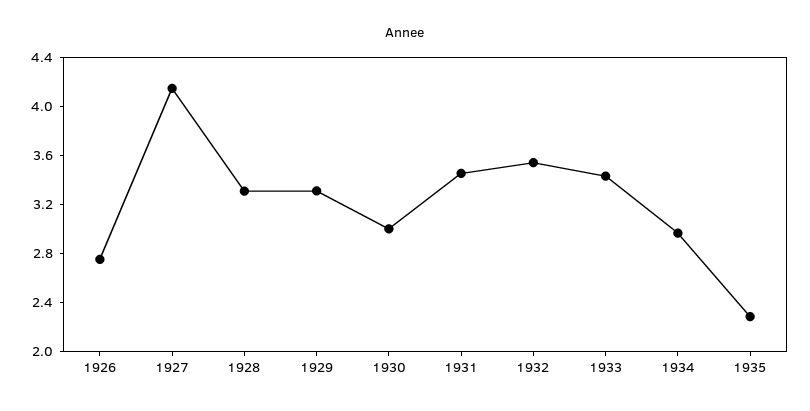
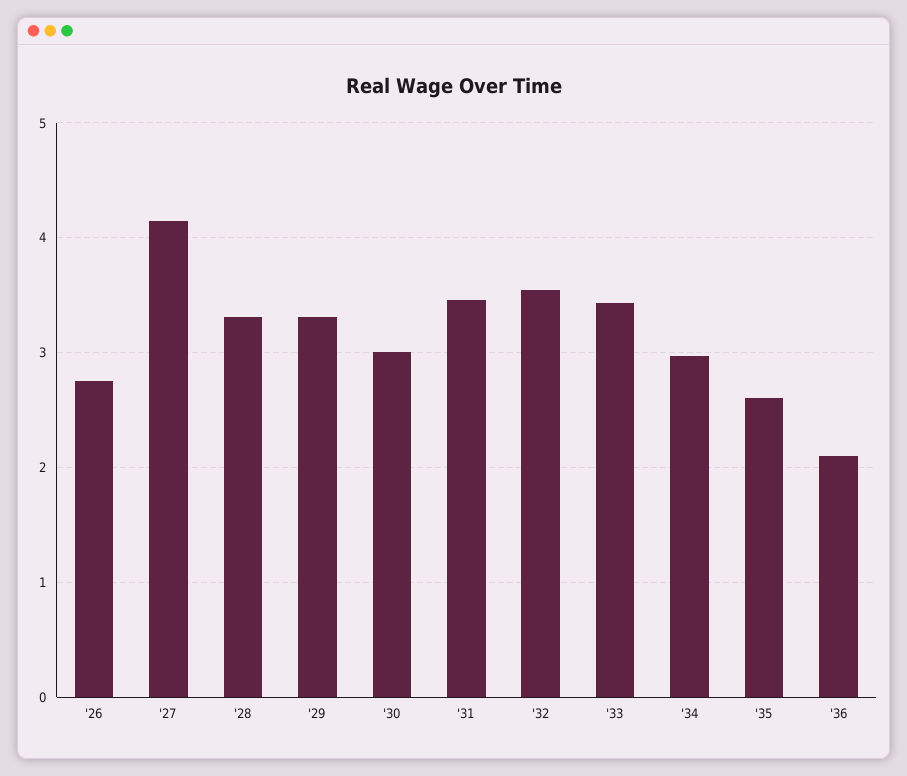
1935: 2.3 -> 2.6
'36: none -> 2.1

